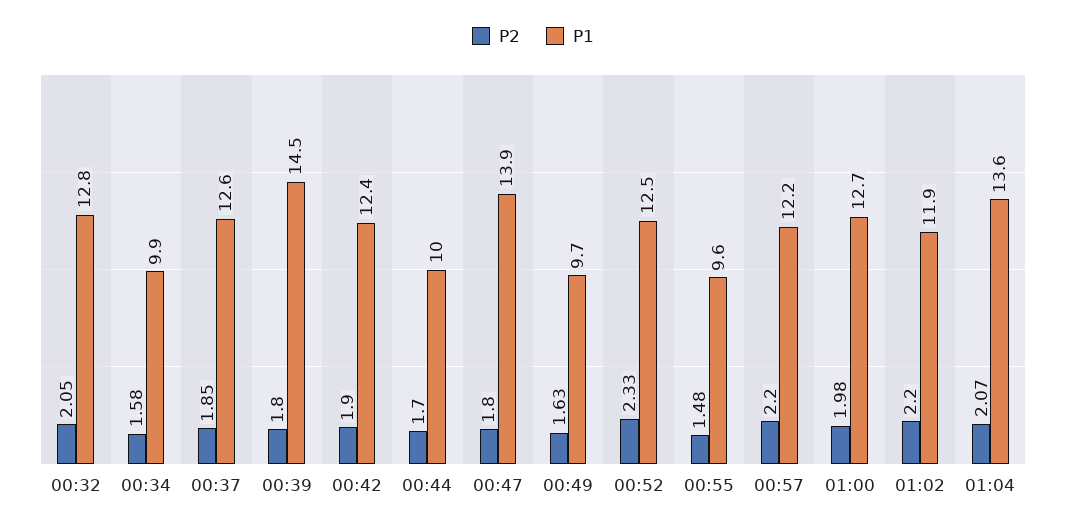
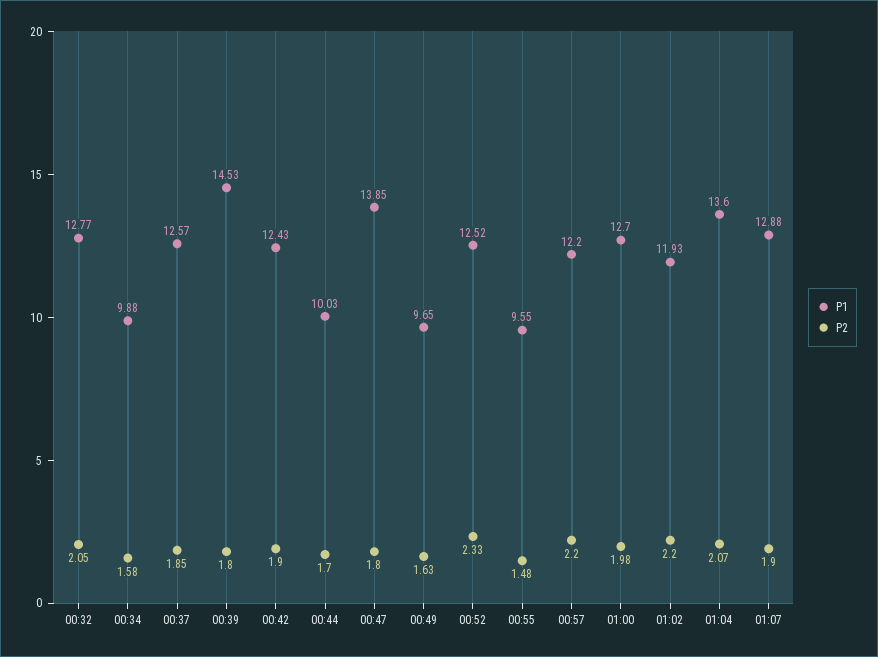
P1, 01:07: none -> 12.88
P2, 01:07: none -> 1.9

